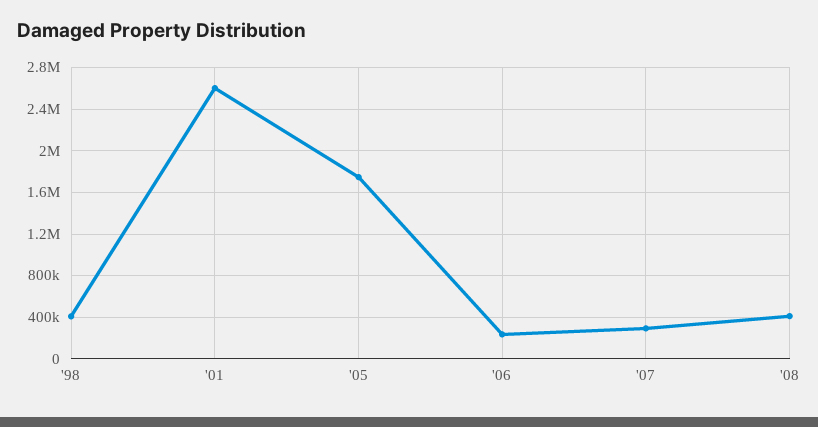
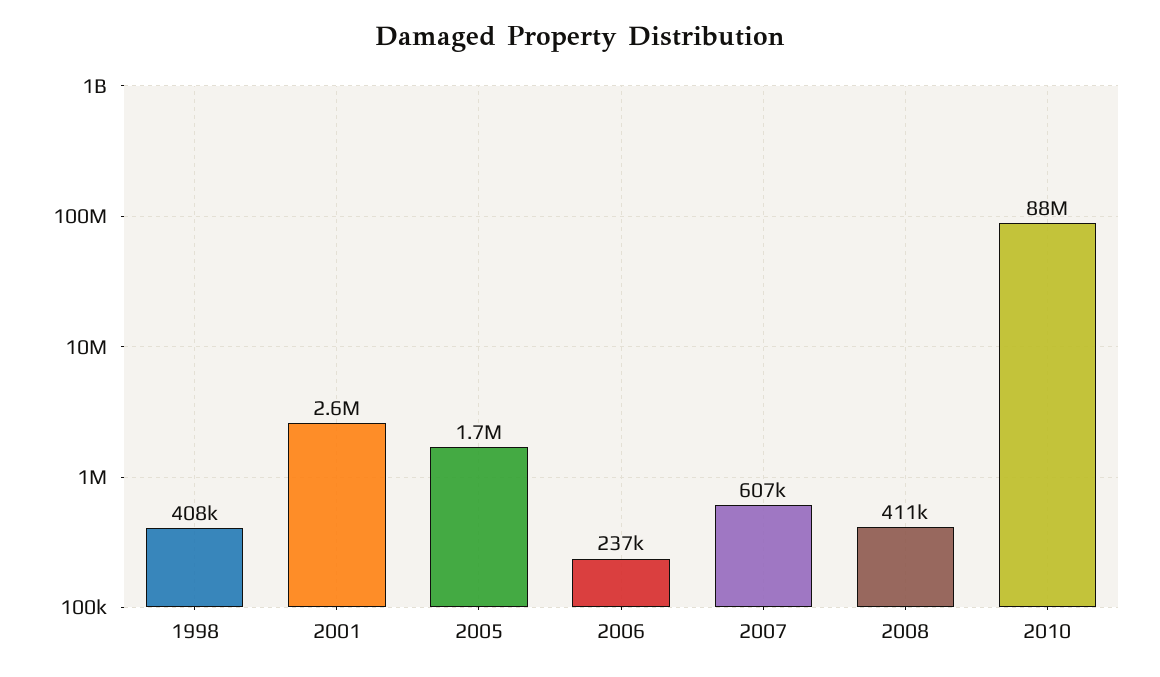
'07: 300000 -> 607000
2010: none -> 88000000

